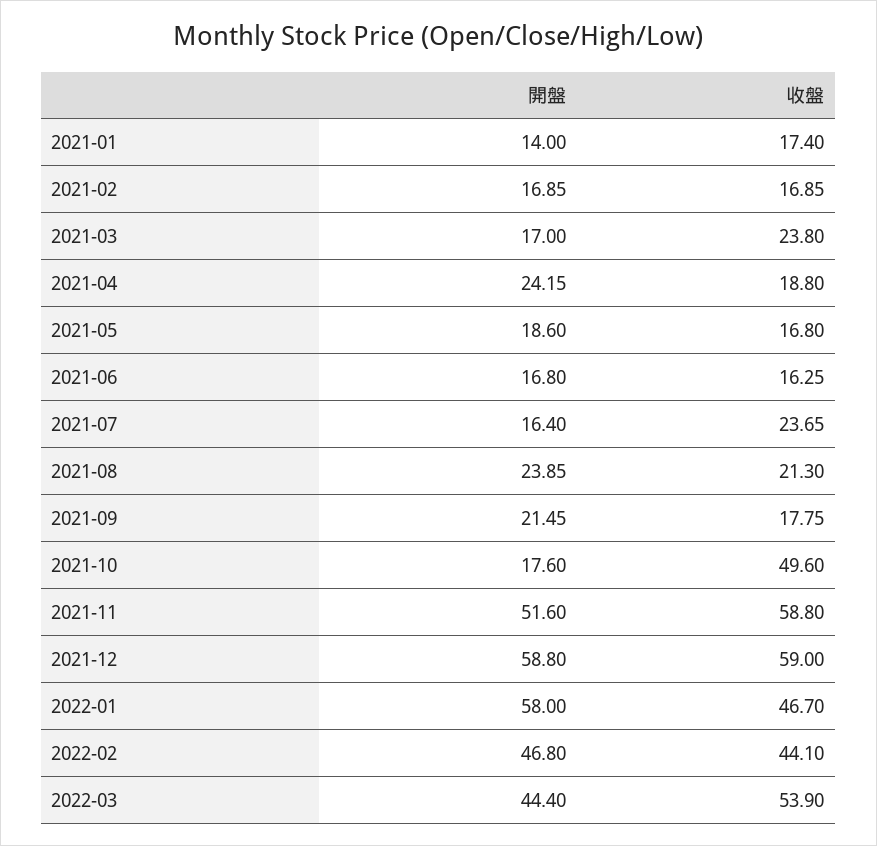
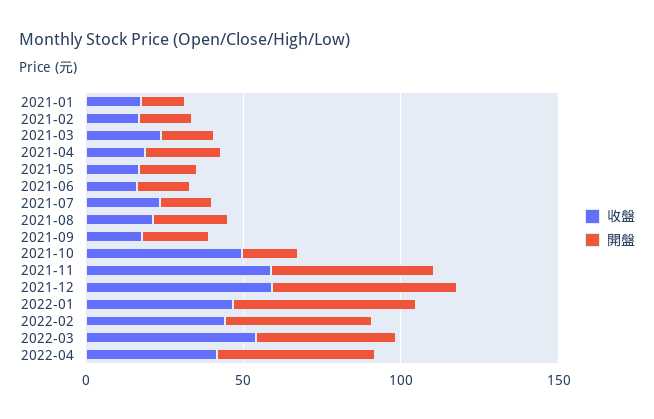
收盤, 2022-04: none -> 40
開盤, 2022-04: none -> 50

